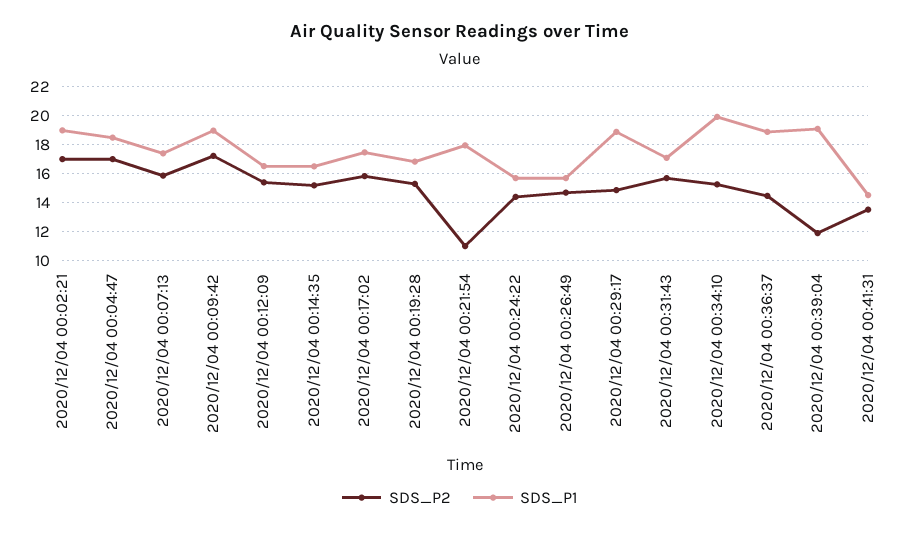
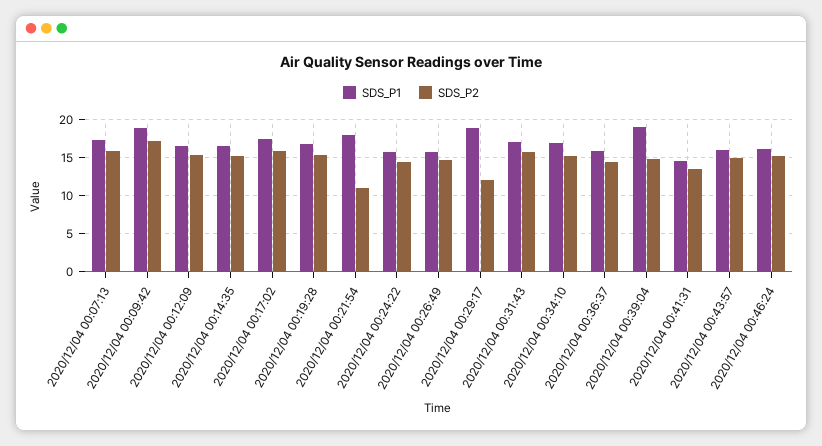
SDS_P2, 2020/12/04 00:02:21: 17 -> none
SDS_P1, 2020/12/04 00:02:21: 19 -> none
SDS_P2, 2020/12/04 00:04:47: 17 -> none
SDS_P1, 2020/12/04 00:04:47: 18.5 -> none
SDS_P2, 2020/12/04 00:29:17: 15 -> 12
SDS_P1, 2020/12/04 00:34:10: 20 -> 17
SDS_P1, 2020/12/04 00:36:37: 19 -> 16
SDS_P2, 2020/12/04 00:39:04: 12 -> 15
SDS_P1, 2020/12/04 00:43:57: none -> 16
SDS_P2, 2020/12/04 00:43:57: none -> 15
SDS_P1, 2020/12/04 00:46:24: none -> 16
SDS_P2, 2020/12/04 00:46:24: none -> 15

